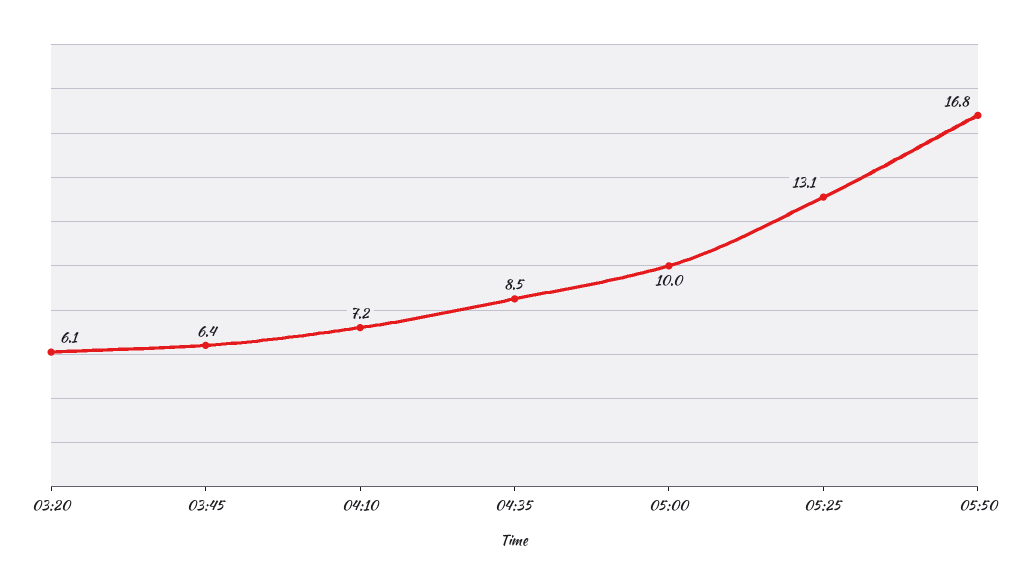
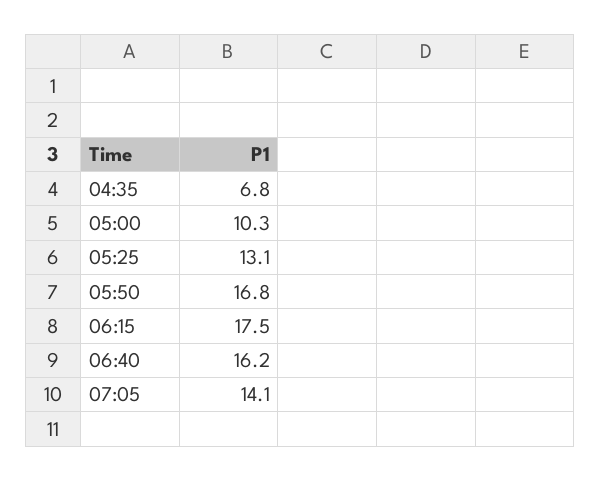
03:20: 6.1 -> none
03:45: 6.4 -> none
04:10: 7.2 -> none
04:35: 8.5 -> 6.8
05:00: 10 -> 10.3
06:15: none -> 17.5
06:40: none -> 16.2
07:05: none -> 14.1

